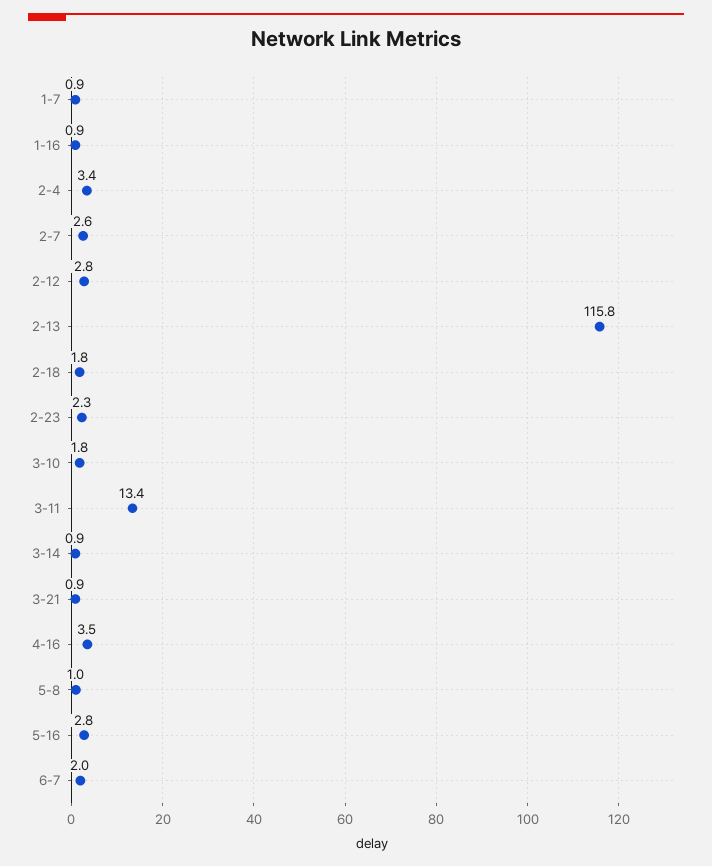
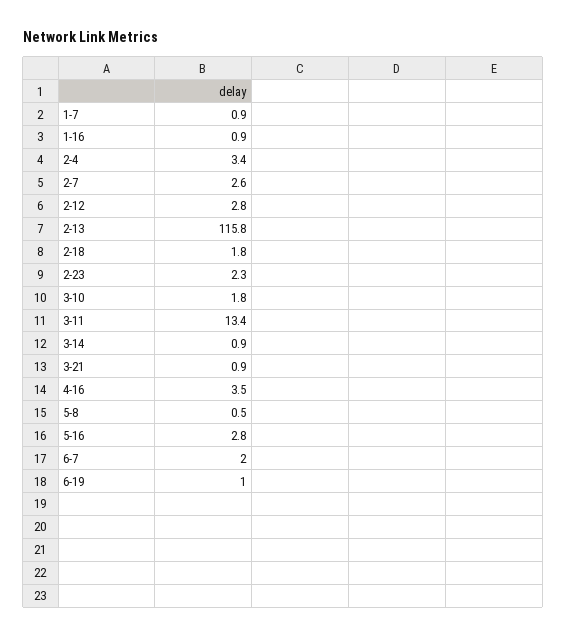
5-8: 1 -> 0.5
6-19: none -> 1

